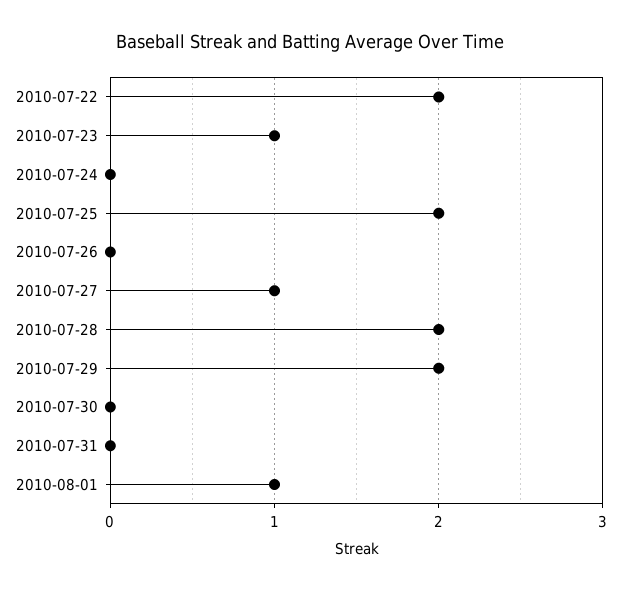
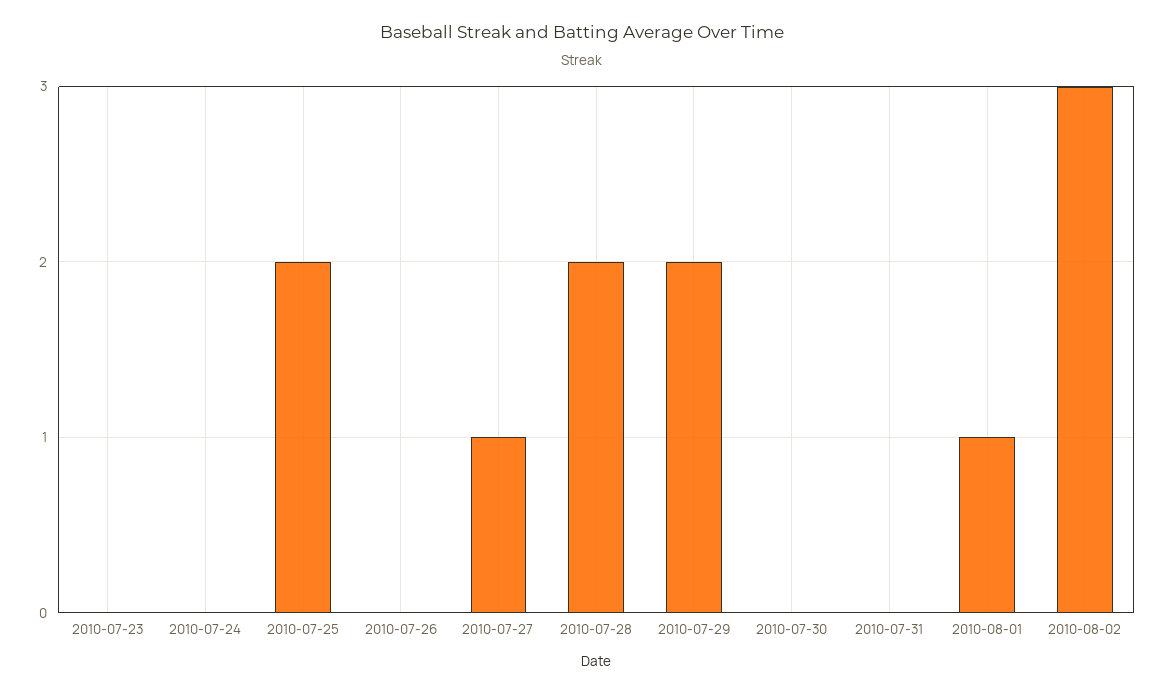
2010-07-22: 2 -> none
2010-07-23: 1 -> 0
2010-08-02: none -> 3

